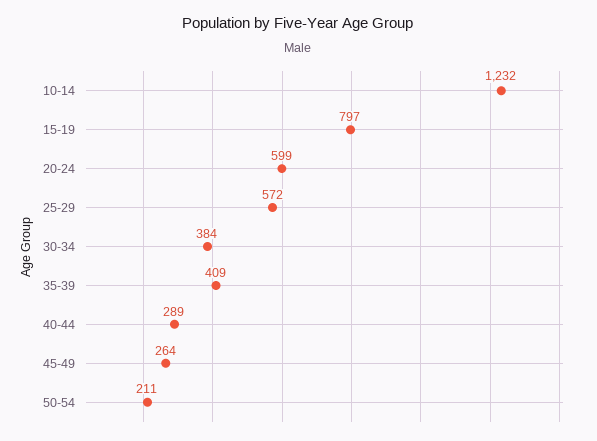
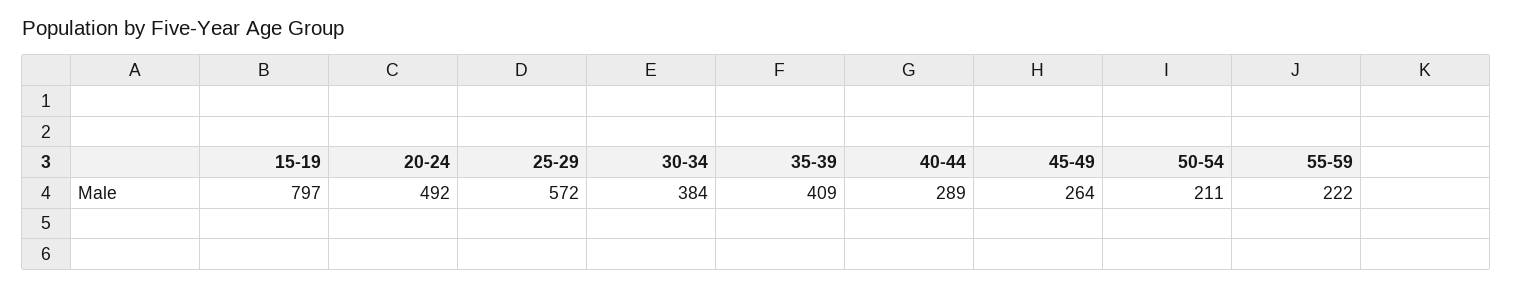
10-14: 1232 -> none
20-24: 599 -> 492
55-59: none -> 222

